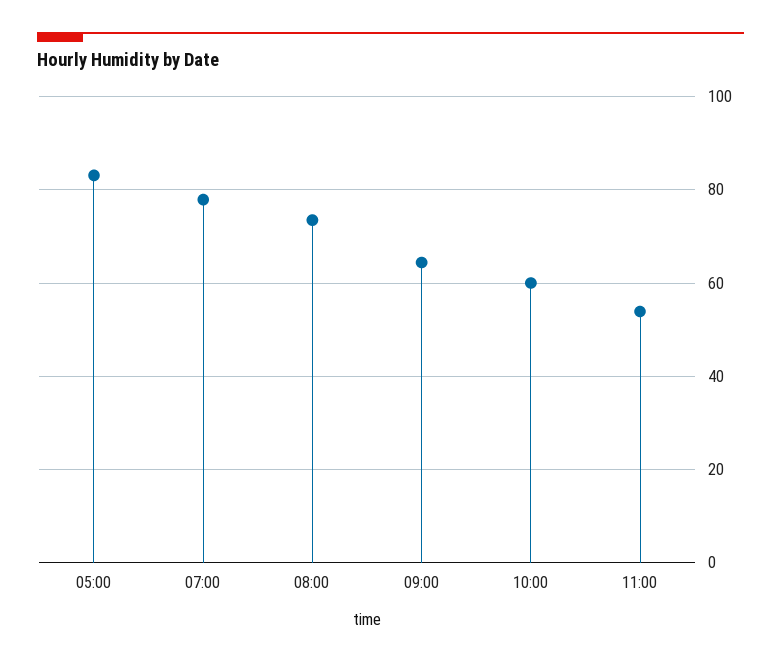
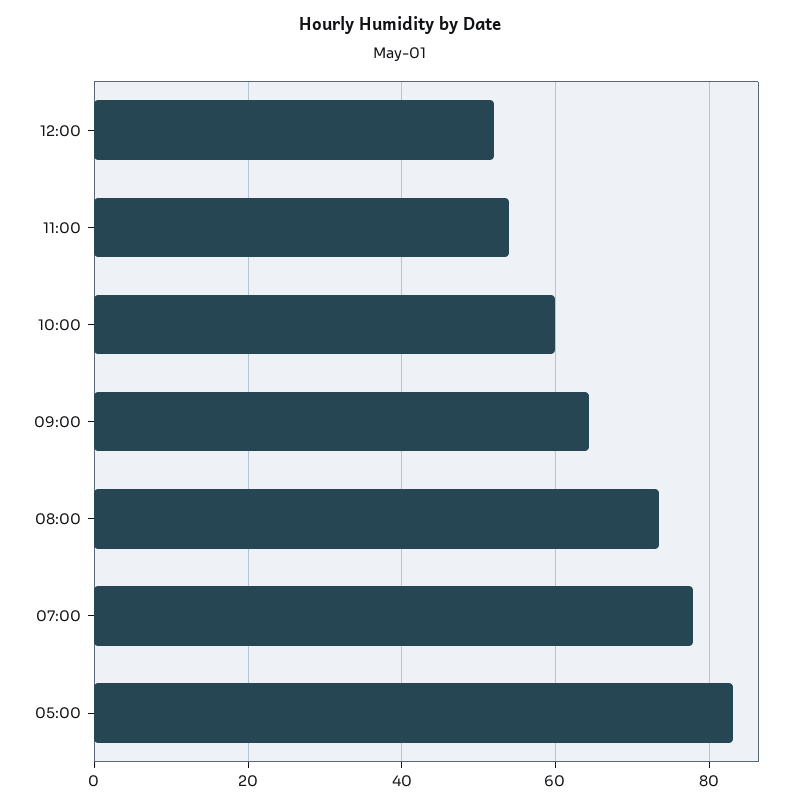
12:00: none -> 52

